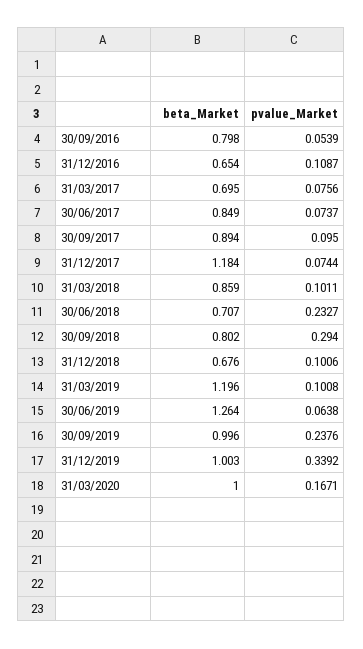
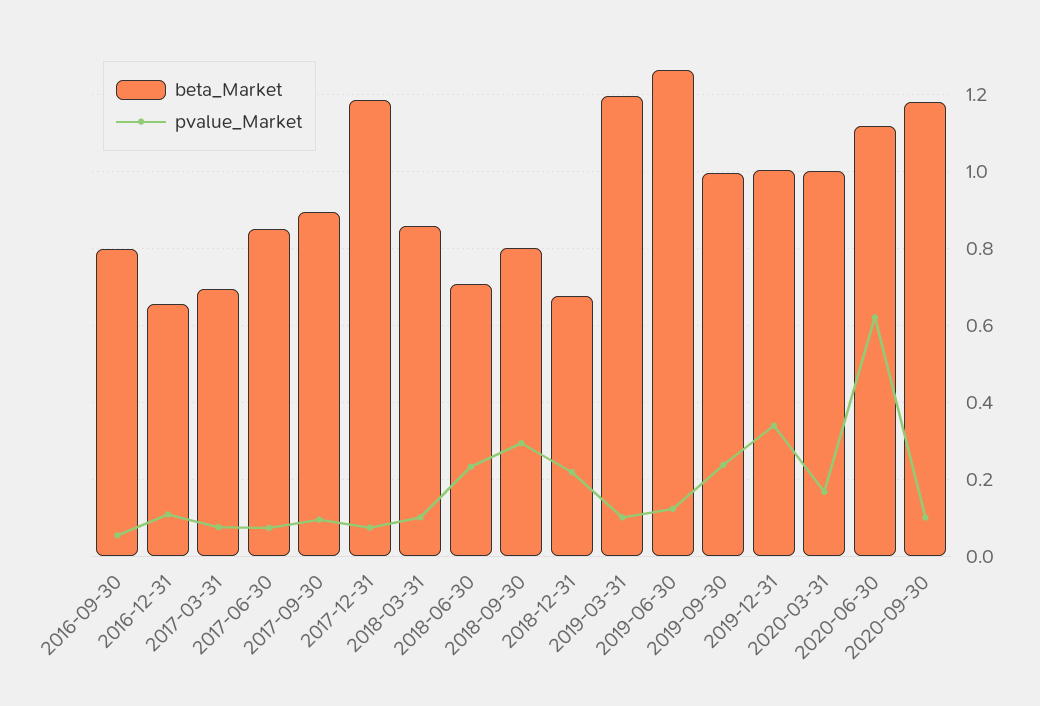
pvalue_Market, 31/12/2018: 0.1006 -> 0.22
pvalue_Market, 30/06/2019: 0.0638 -> 0.12
beta_Market, 2020-06-30: none -> 1.12
pvalue_Market, 2020-06-30: none -> 0.62
beta_Market, 2020-09-30: none -> 1.18
pvalue_Market, 2020-09-30: none -> 0.1

